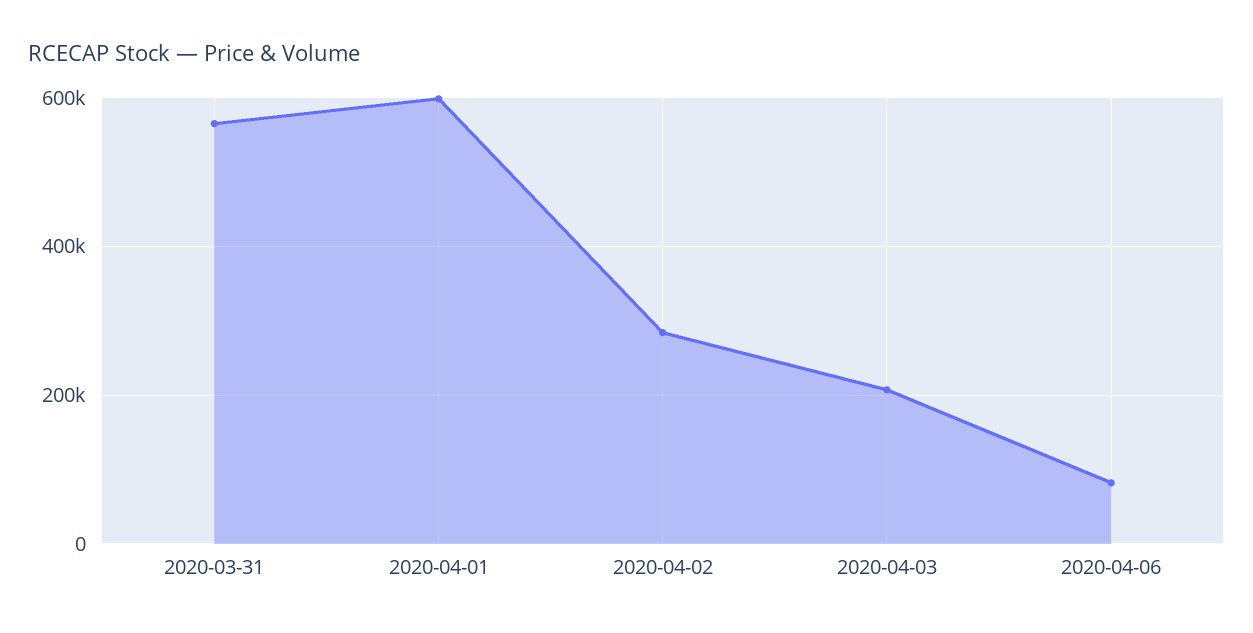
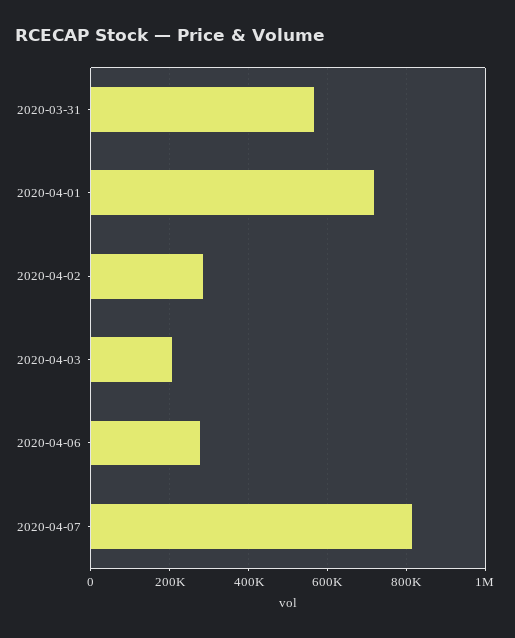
2020-04-01: 600000 -> 720000
2020-04-06: 80000 -> 280000
2020-04-07: none -> 820000

